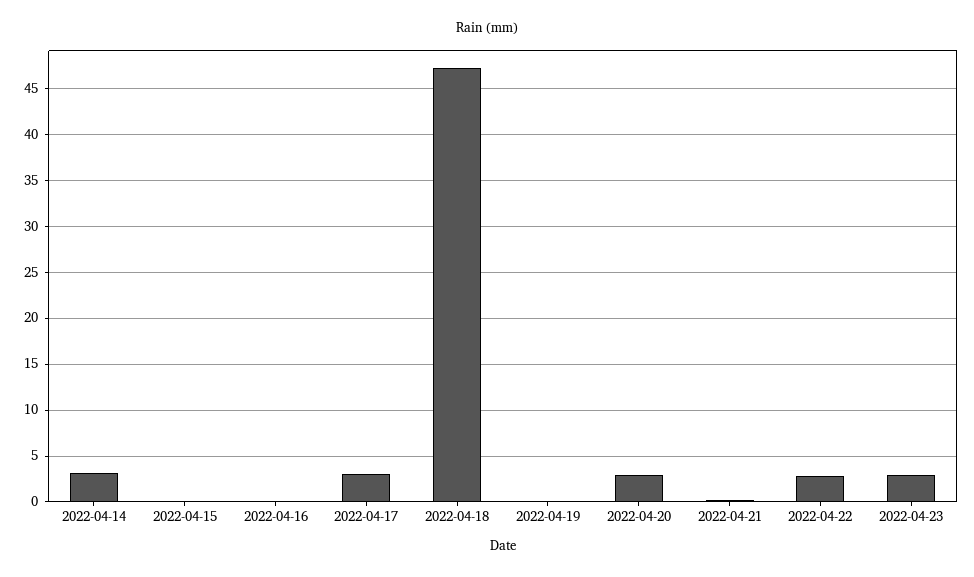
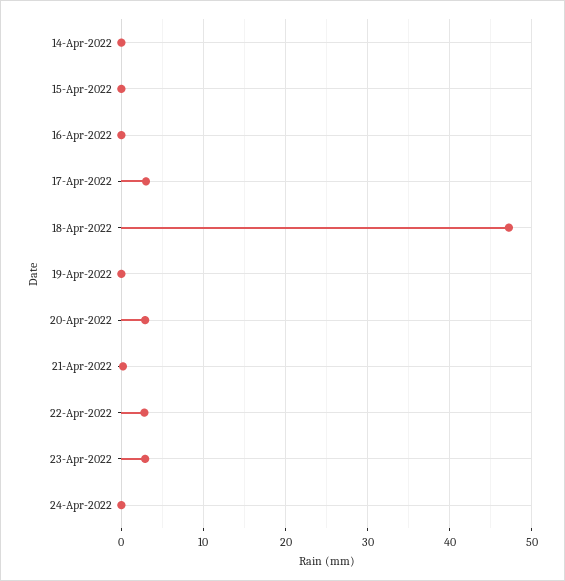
2022-04-14: 3 -> 0
24-Apr-2022: none -> 0

